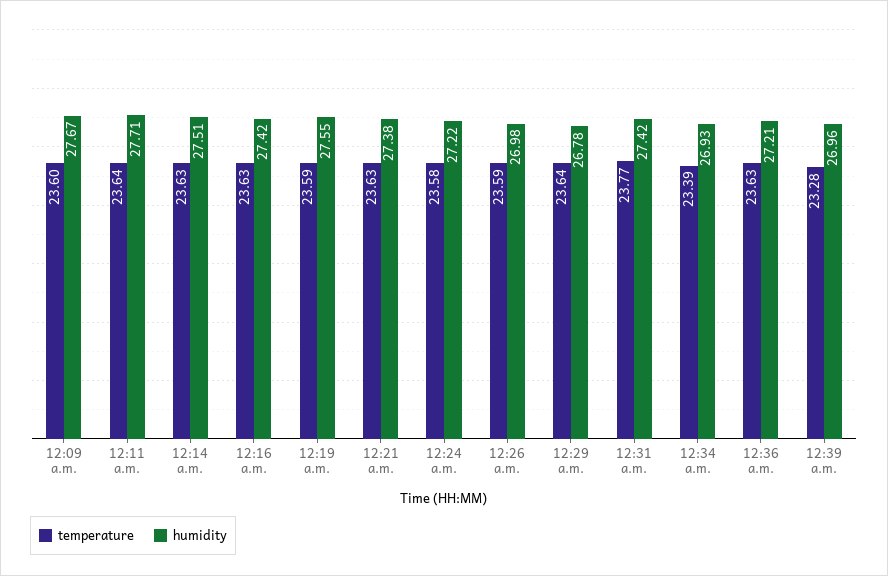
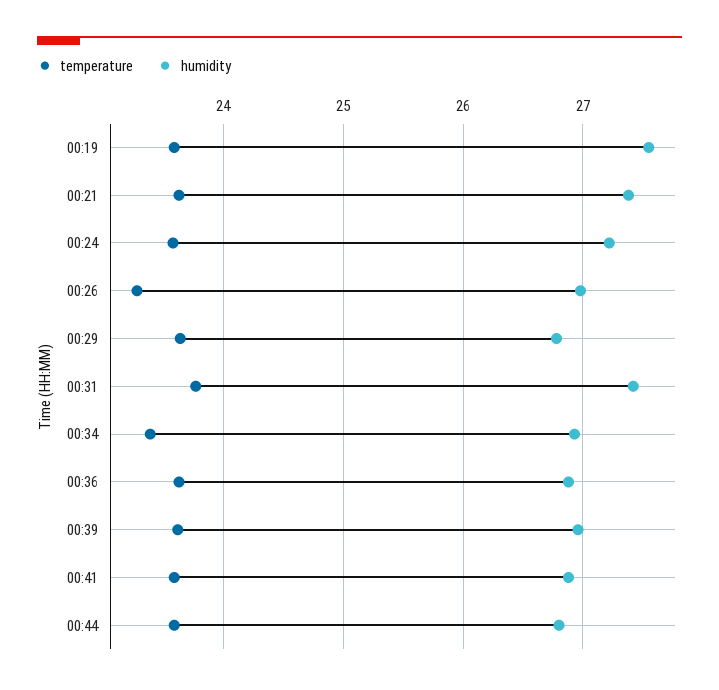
temperature, 12:09 a.m.: 23.6 -> none
humidity, 12:09 a.m.: 27.67 -> none
temperature, 12:11 a.m.: 23.64 -> none
humidity, 12:11 a.m.: 27.71 -> none
temperature, 12:14 a.m.: 23.63 -> none
humidity, 12:14 a.m.: 27.51 -> none
temperature, 12:16 a.m.: 23.63 -> none
humidity, 12:16 a.m.: 27.42 -> none
temperature, 12:26 a.m.: 23.59 -> 23.3
humidity, 12:36 a.m.: 27.21 -> 26.9
temperature, 12:39 a.m.: 23.28 -> 23.6
temperature, 00:41: none -> 23.6
humidity, 00:41: none -> 26.9
temperature, 00:44: none -> 23.6
humidity, 00:44: none -> 26.8

